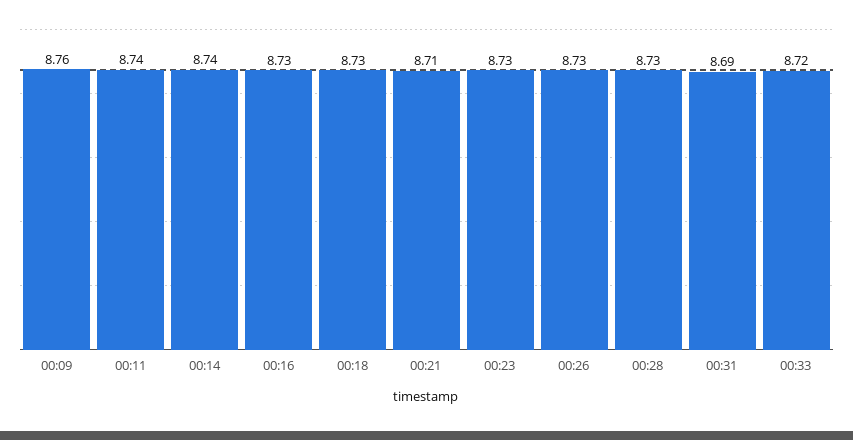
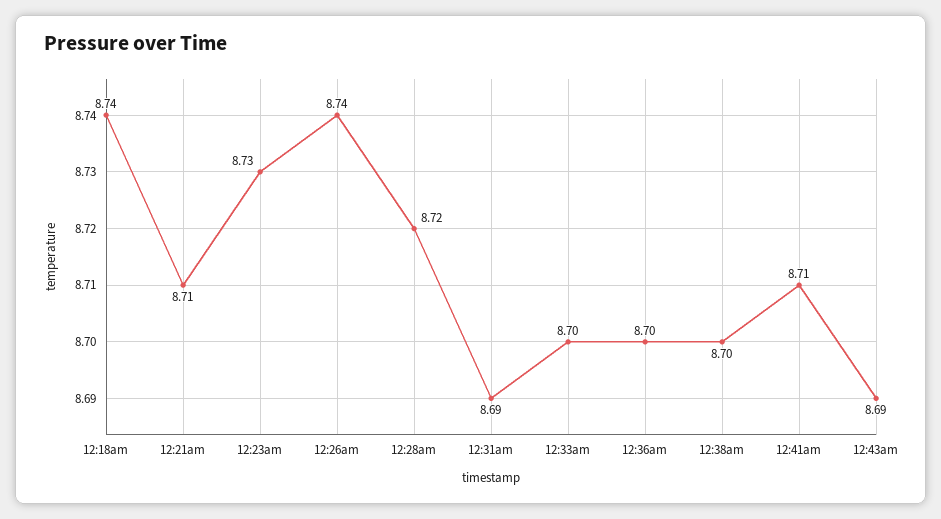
00:09: 8.76 -> none
00:11: 8.74 -> none
00:14: 8.74 -> none
00:16: 8.73 -> none
00:18: 8.73 -> 8.74
00:26: 8.73 -> 8.74
00:28: 8.73 -> 8.72
00:33: 8.72 -> 8.7
12:36am: none -> 8.7
12:38am: none -> 8.7
12:41am: none -> 8.71
12:43am: none -> 8.69

